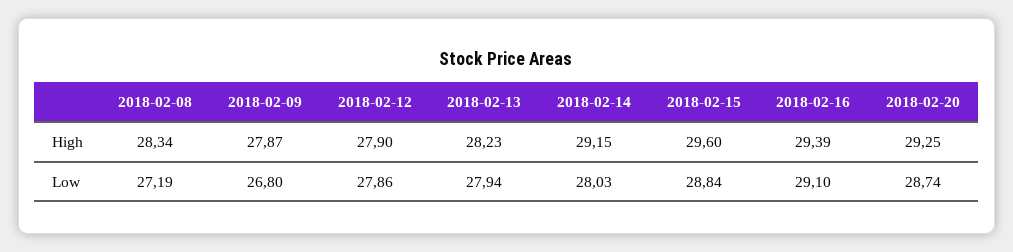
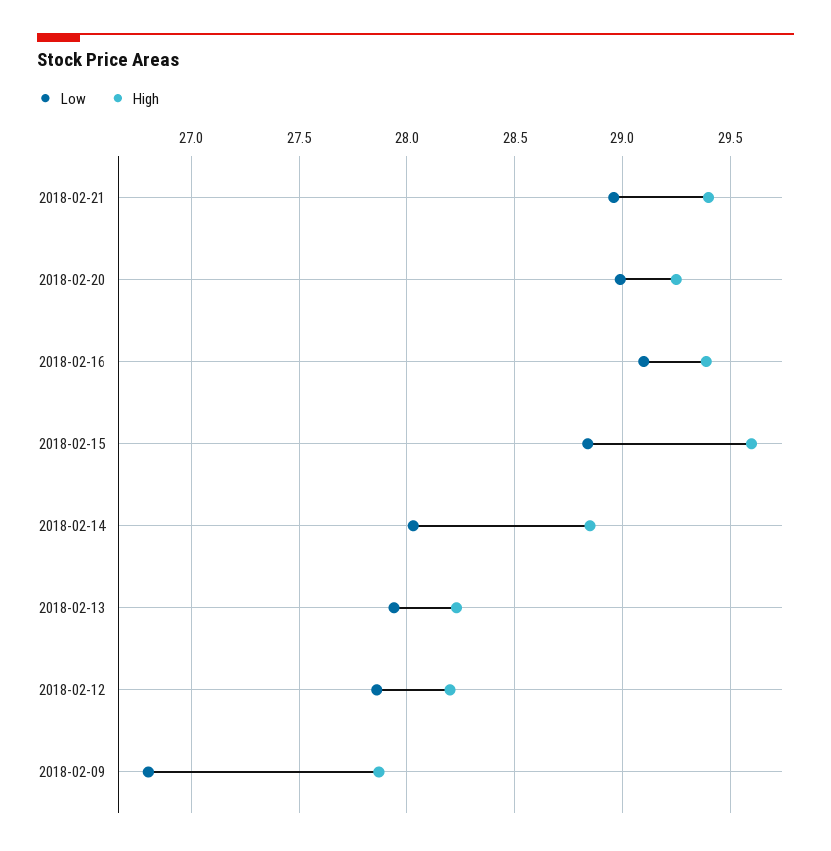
High, 2018-02-08: 28.34 -> none
High, 2018-02-12: 27.9 -> 28.2
High, 2018-02-14: 29.15 -> 28.85
Low, 2018-02-08: 27.19 -> none
Low, 2018-02-20: 28.74 -> 29
Low, 2018-02-21: none -> 28.95
High, 2018-02-21: none -> 29.4

